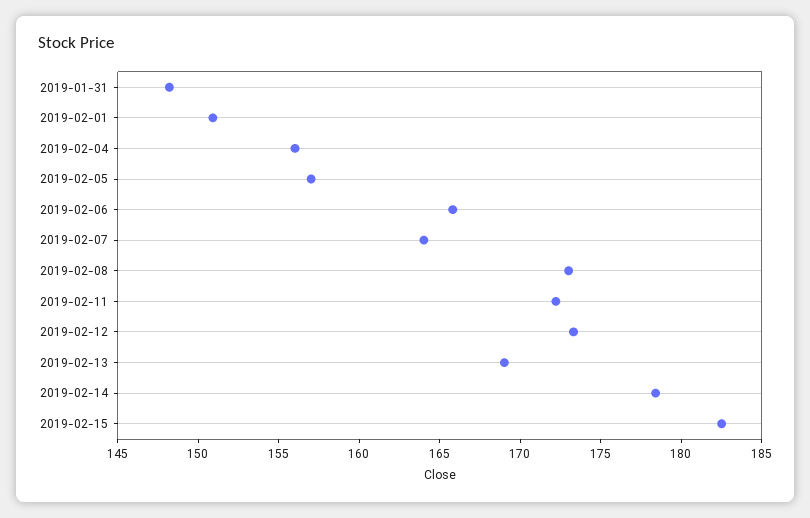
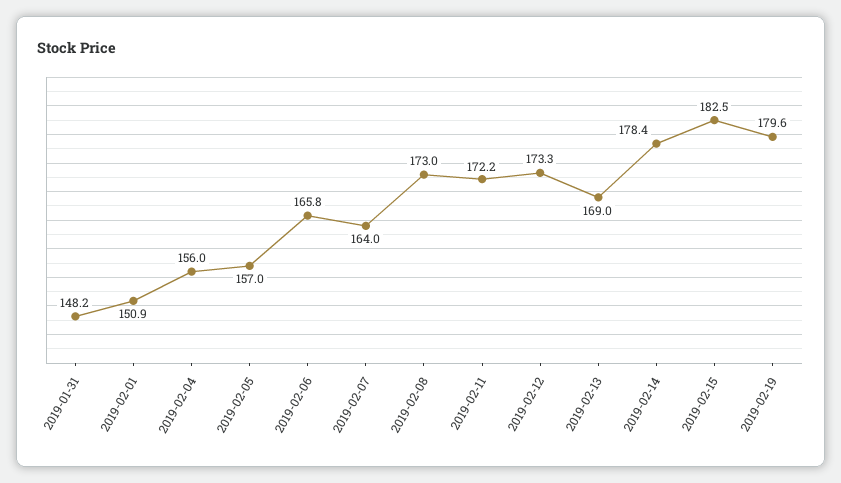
2019-02-19: none -> 179.6

